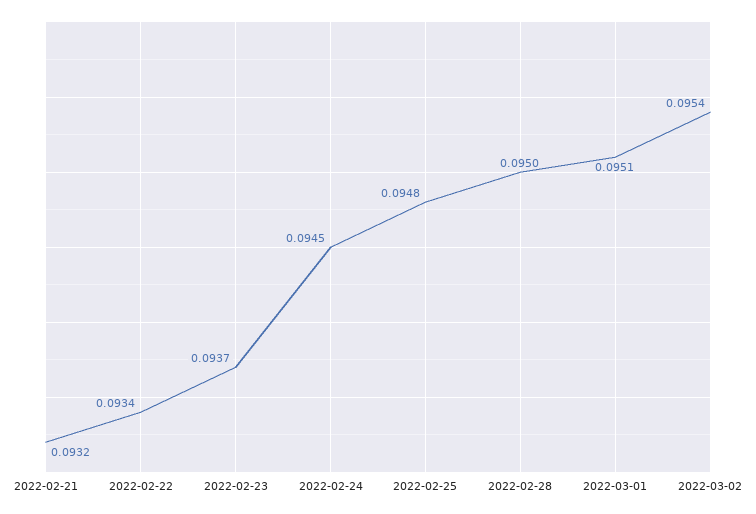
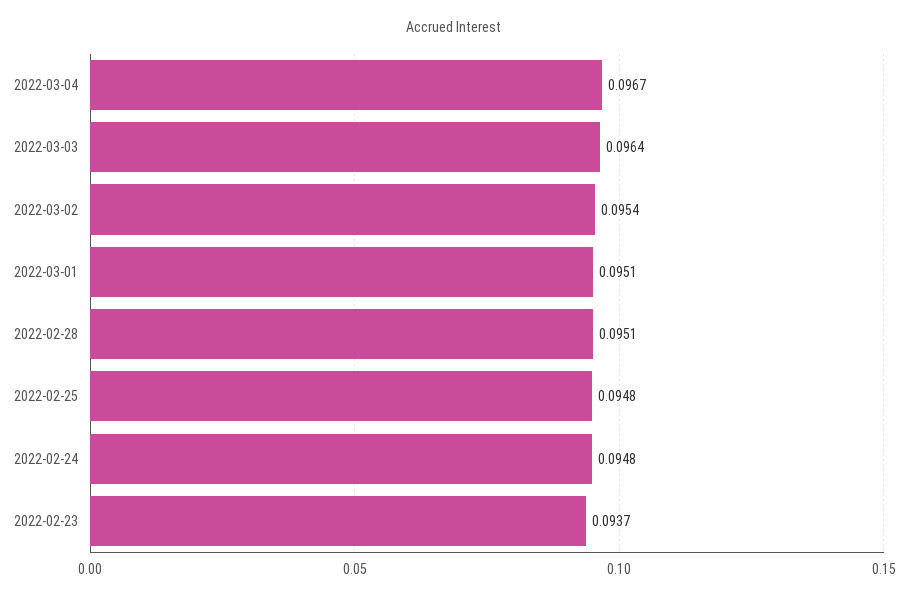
2022-02-21: 0.0932 -> none
2022-02-22: 0.0934 -> none
2022-02-24: 0.0945 -> 0.0948
2022-02-28: 0.095 -> 0.0951
2022-03-04: none -> 0.0967
2022-03-03: none -> 0.0964

